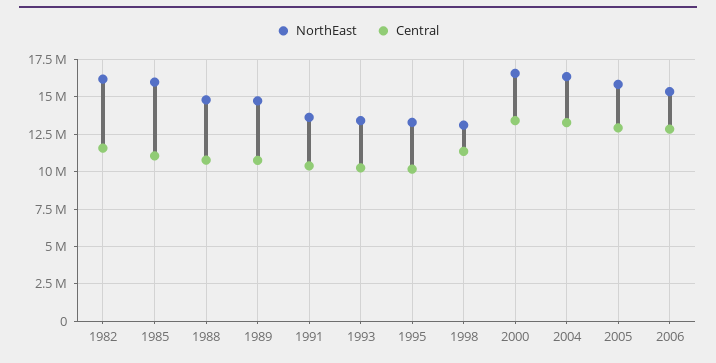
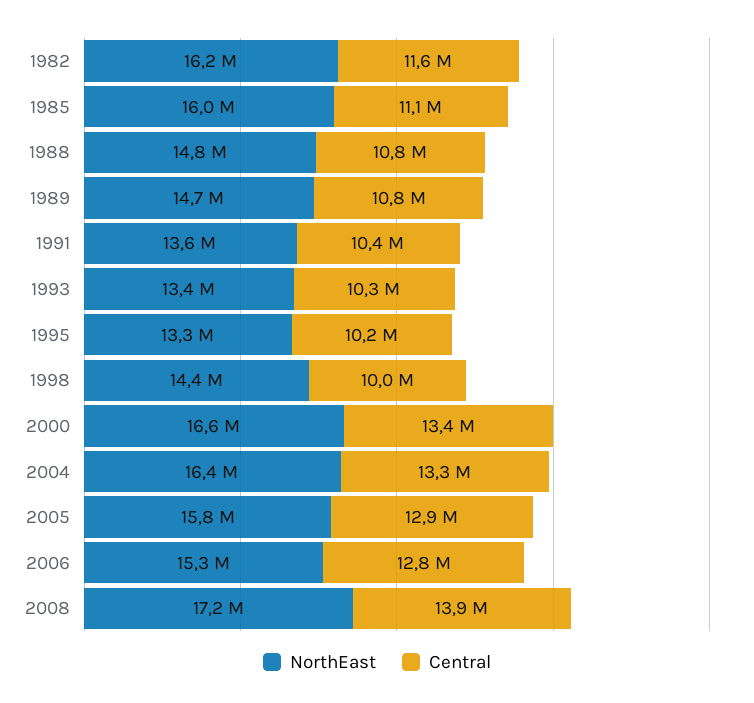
NorthEast, 1998: 13000000 -> 14400000
Central, 1998: 11500000 -> 10000000
NorthEast, 2008: none -> 17200000
Central, 2008: none -> 13900000

